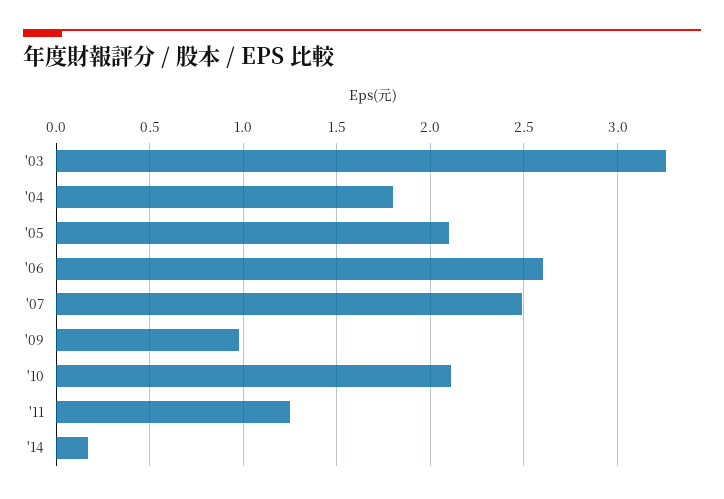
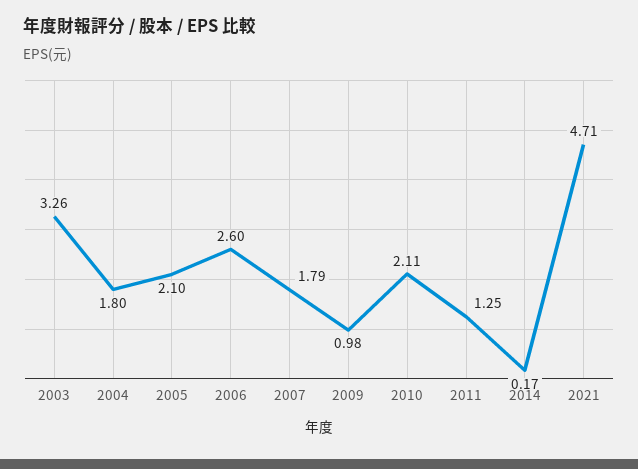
'07: 2.5 -> 1.79
2021: none -> 4.71

